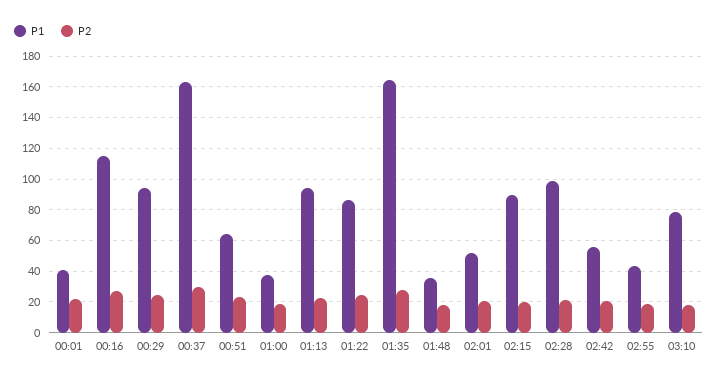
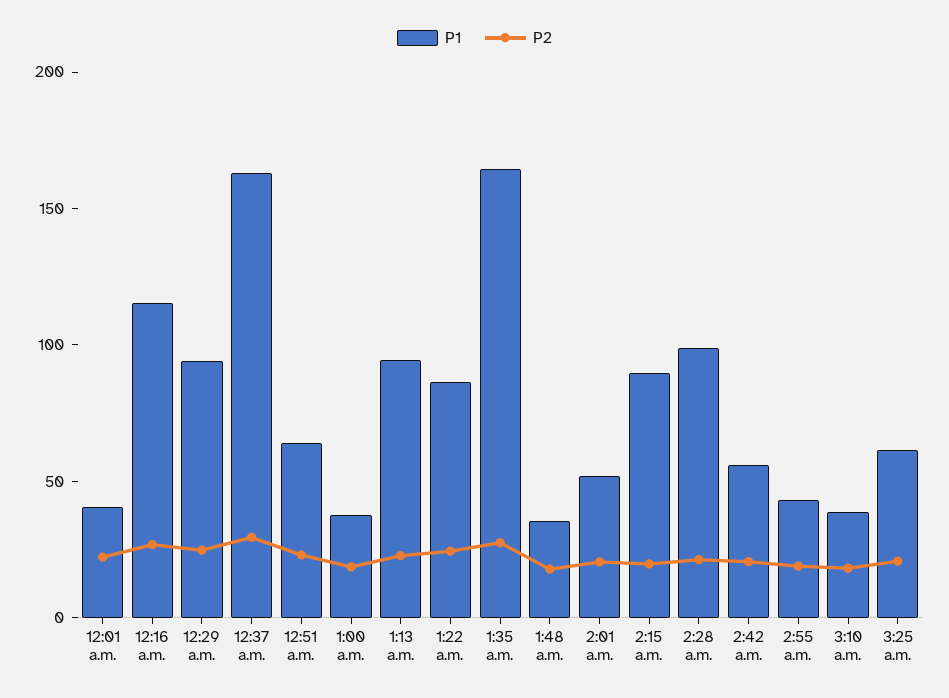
P1, 03:10: 80 -> 40
P1, 3:25 a.m.: none -> 60
P2, 3:25 a.m.: none -> 20

